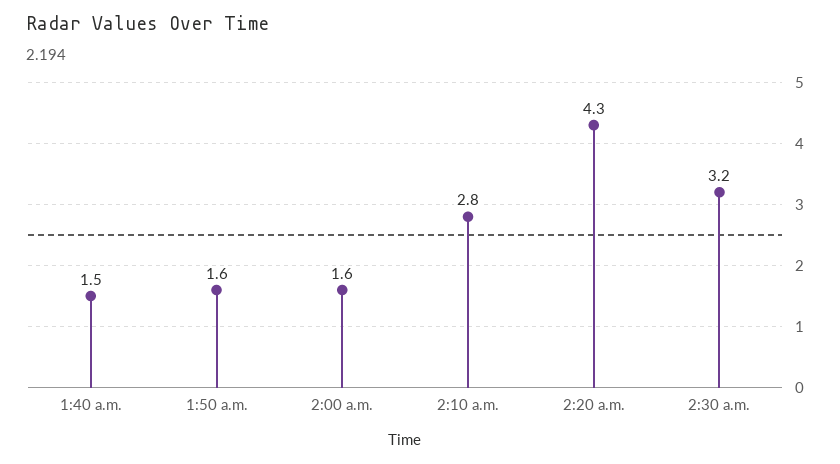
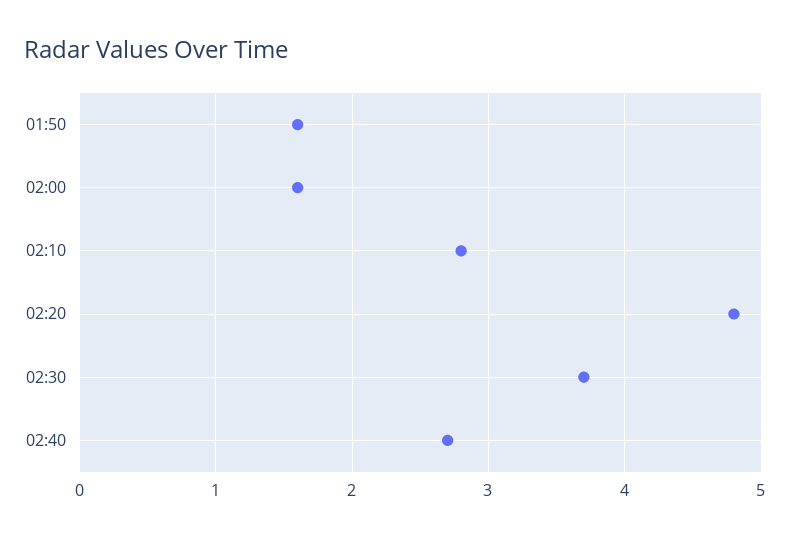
1:40 a.m.: 1.5 -> none
2:20 a.m.: 4.3 -> 4.8
2:30 a.m.: 3.2 -> 3.7
02:40: none -> 2.7

